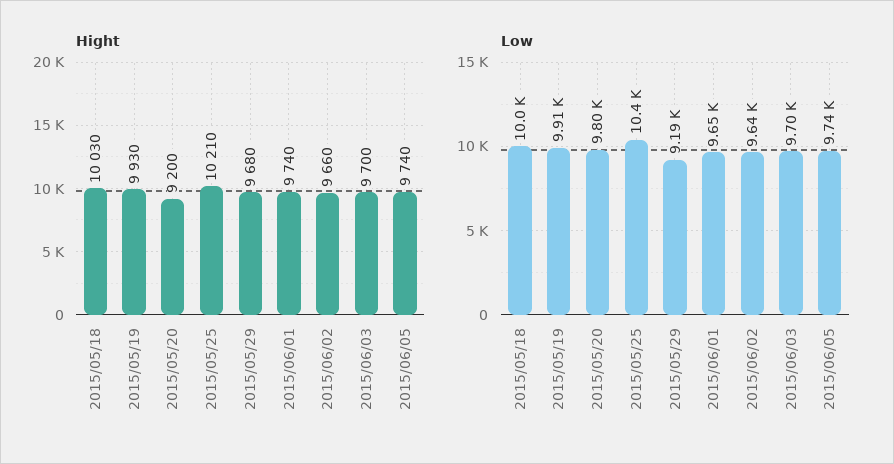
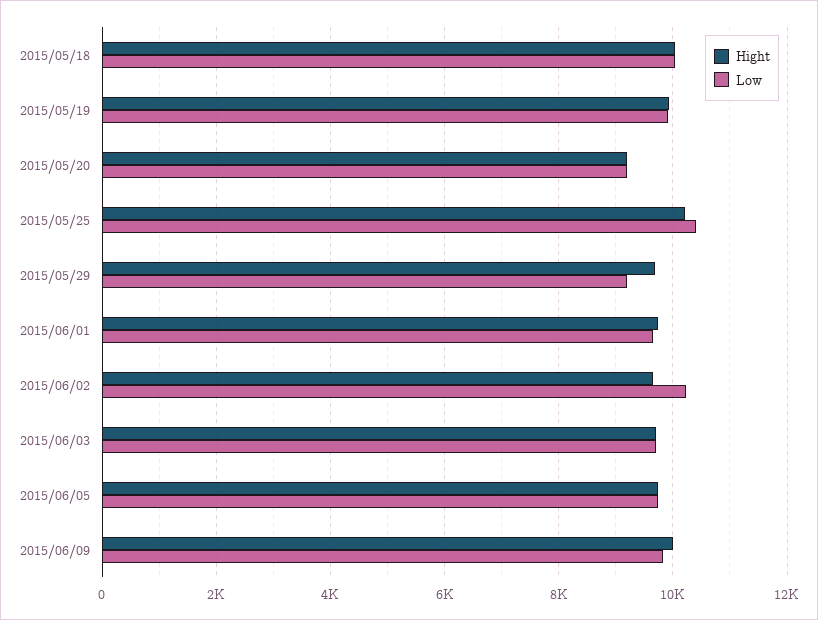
Low, 2015/05/20: 9800 -> 9200
Low, 2015/06/02: 9640 -> 10200
Hight, 2015/06/09: none -> 10000
Low, 2015/06/09: none -> 9800

